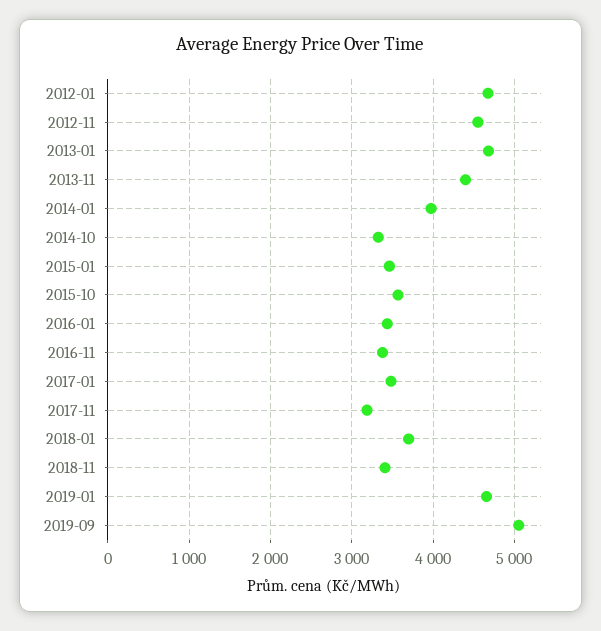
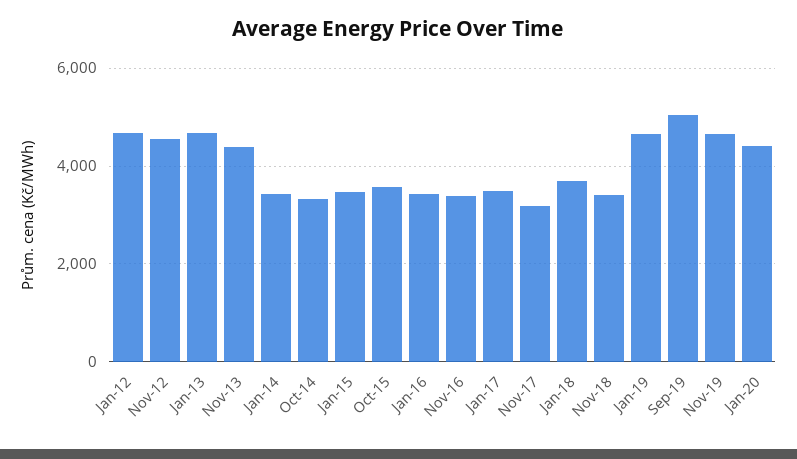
2014-01: 4000 -> 3400
Nov-19: none -> 4600
Jan-20: none -> 4400

